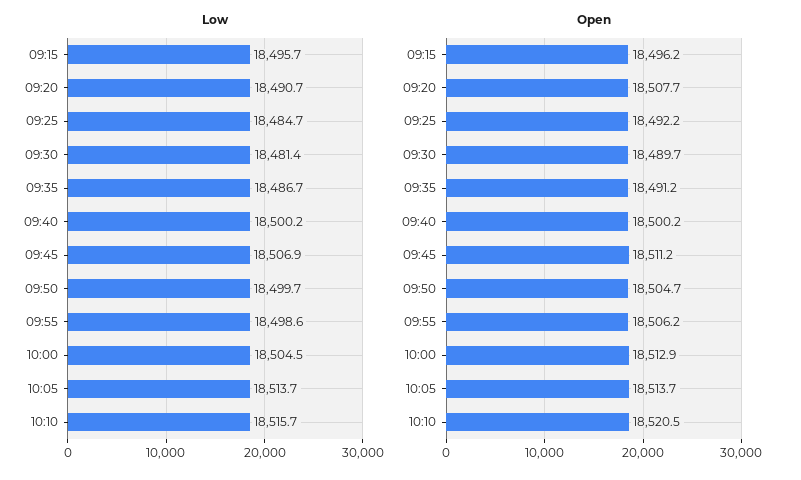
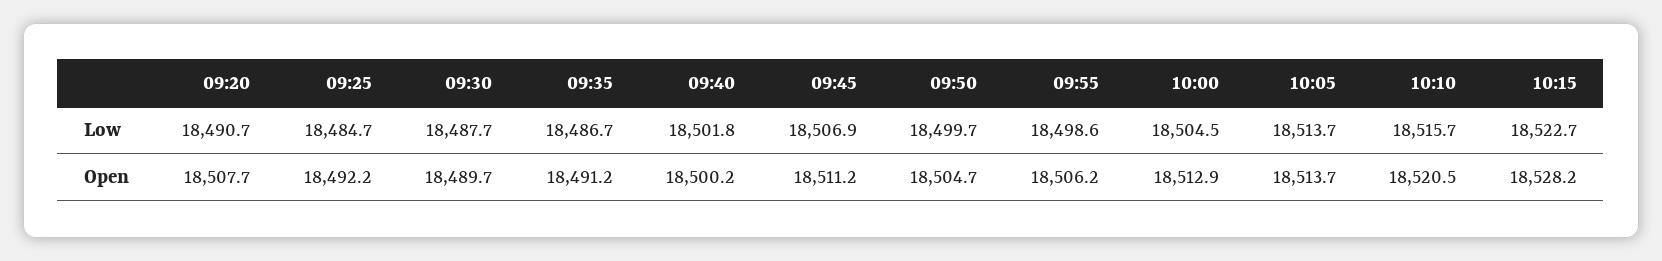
Low, 09:15: 18495.7 -> none
Low, 09:30: 18481.4 -> 18487.7
Low, 09:40: 18500.2 -> 18501.8
Open, 09:15: 18496.2 -> none
Low, 10:15: none -> 18522.7
Open, 10:15: none -> 18528.2

